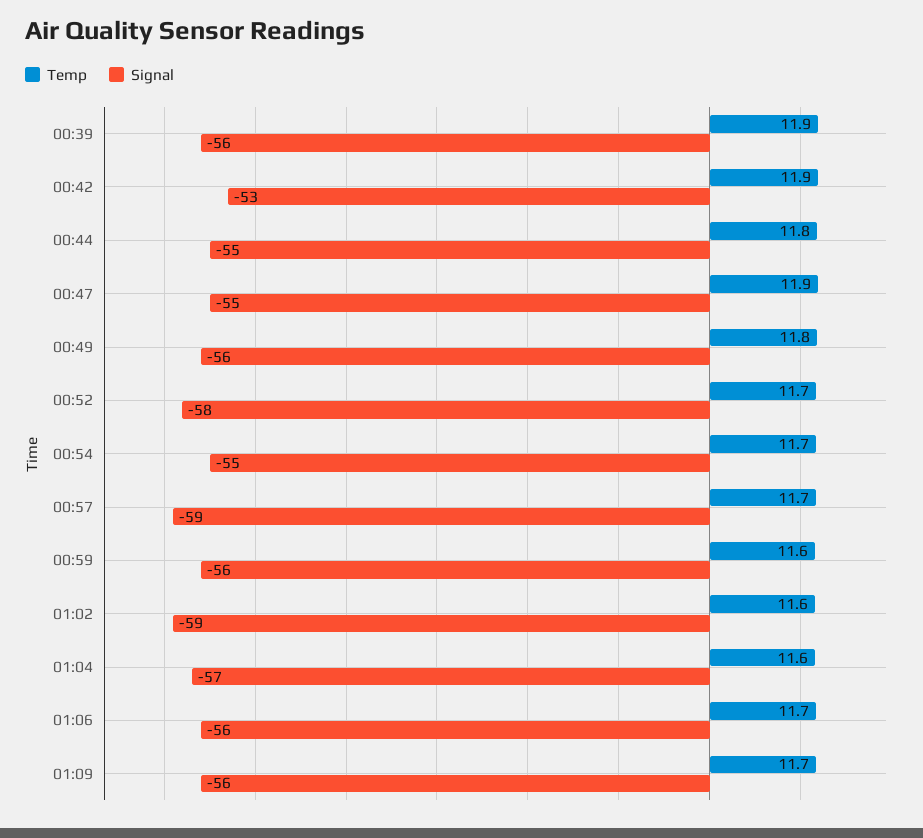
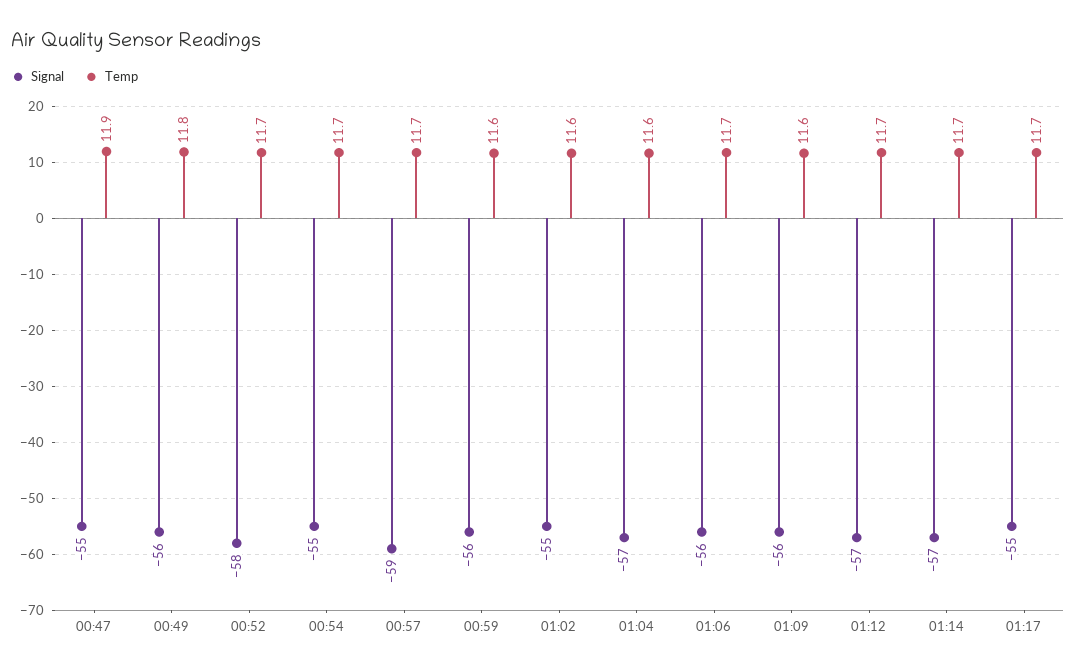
Temp, 00:39: 11.9 -> none
Signal, 00:39: -56 -> none
Temp, 00:42: 11.9 -> none
Signal, 00:42: -53 -> none
Temp, 00:44: 11.8 -> none
Signal, 00:44: -55 -> none
Signal, 01:02: -59 -> -55
Temp, 01:09: 11.7 -> 11.6
Signal, 01:12: none -> -57
Temp, 01:12: none -> 11.7
Signal, 01:14: none -> -57
Temp, 01:14: none -> 11.7
Signal, 01:17: none -> -55
Temp, 01:17: none -> 11.7

